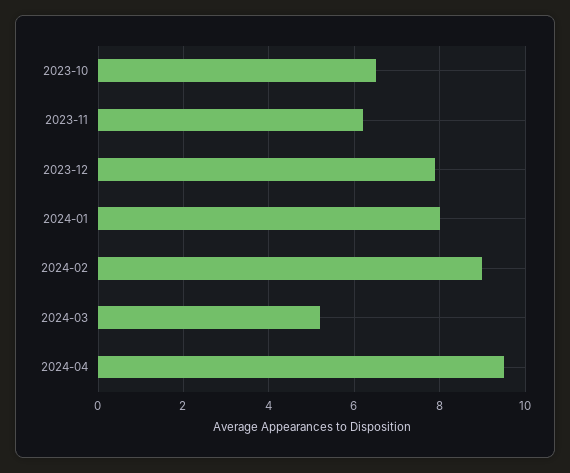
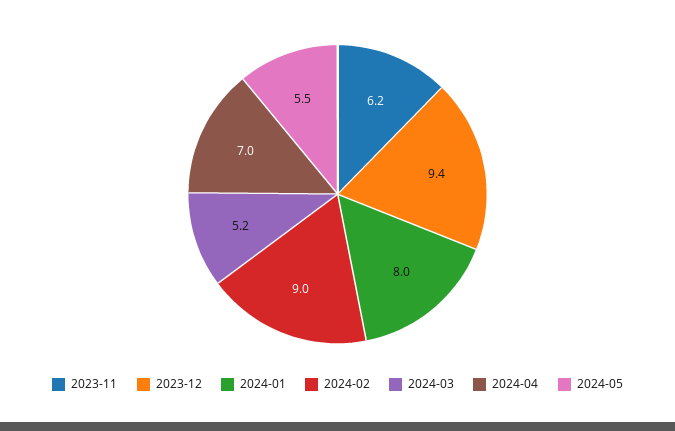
2023-10: 6.5 -> none
2023-12: 8 -> 9.4
2024-04: 9.5 -> 7
2024-05: none -> 5.5

